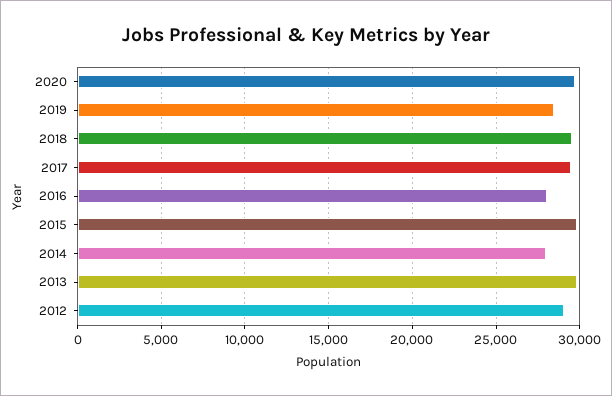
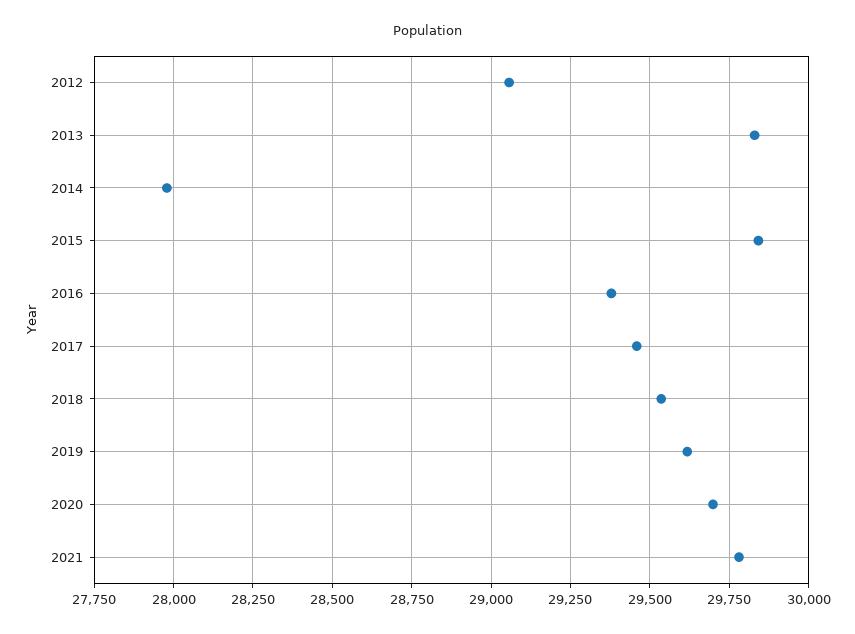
2019: 28500 -> 29625
2016: 28000 -> 29375
2021: none -> 29775

